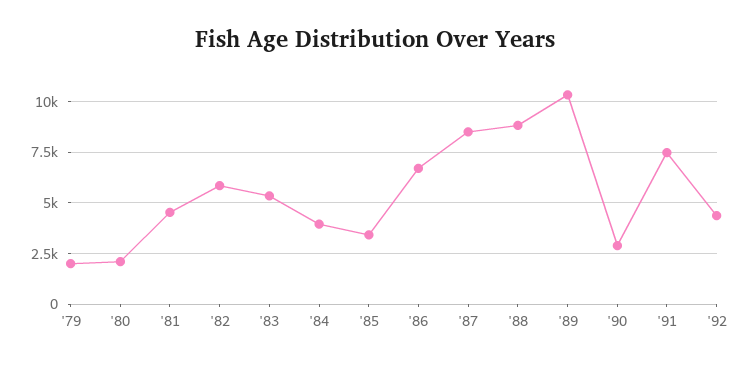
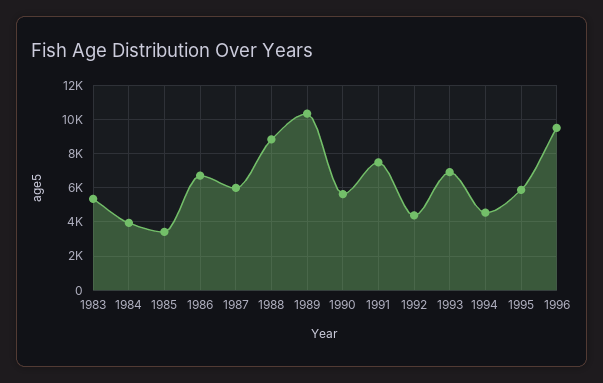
'79: 2000 -> none
'80: 2000 -> none
'81: 4500 -> none
'82: 6000 -> none
'87: 8500 -> 6000
'90: 3000 -> 5500
1993: none -> 7000
1994: none -> 4500
1995: none -> 6000
1996: none -> 9500

